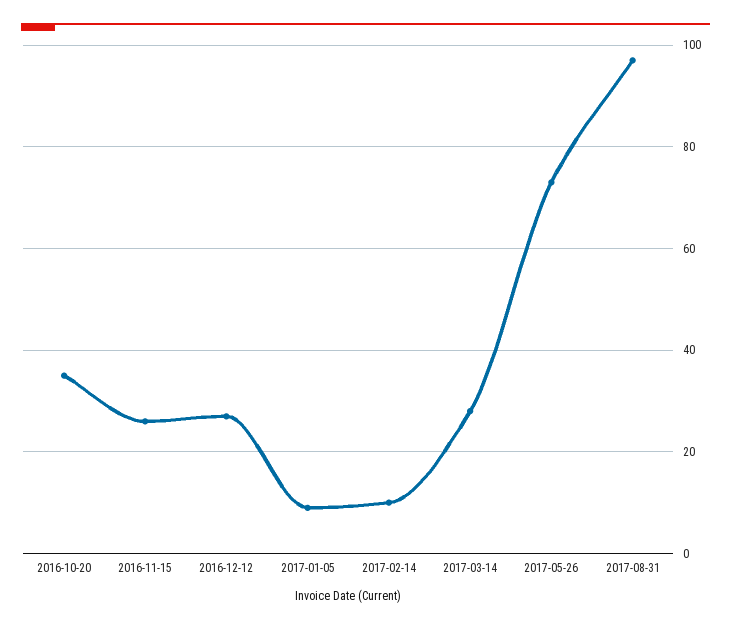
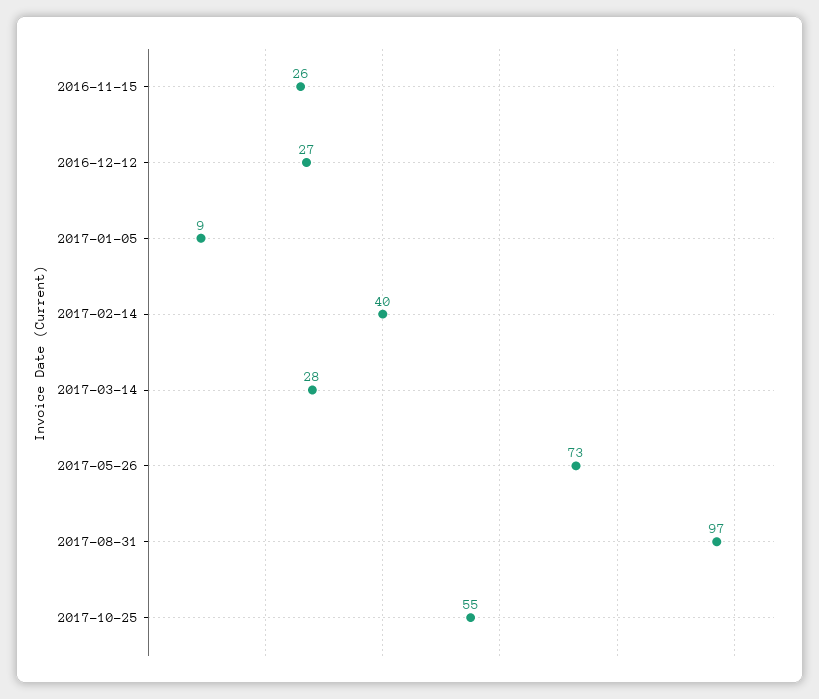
2016-10-20: 35 -> none
2017-02-14: 10 -> 40
2017-10-25: none -> 55

